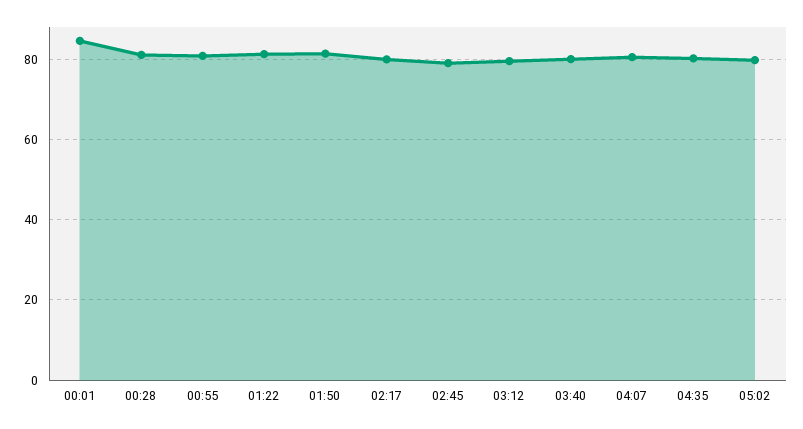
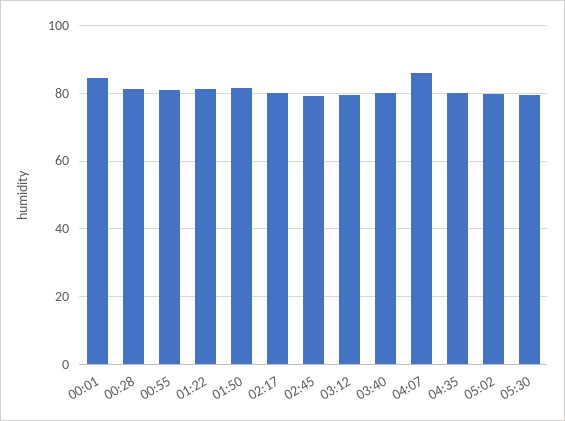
04:07: 80 -> 86
05:30: none -> 80

